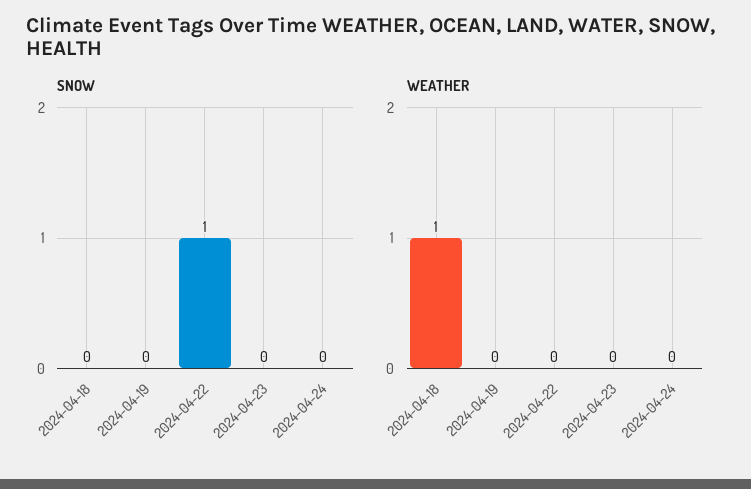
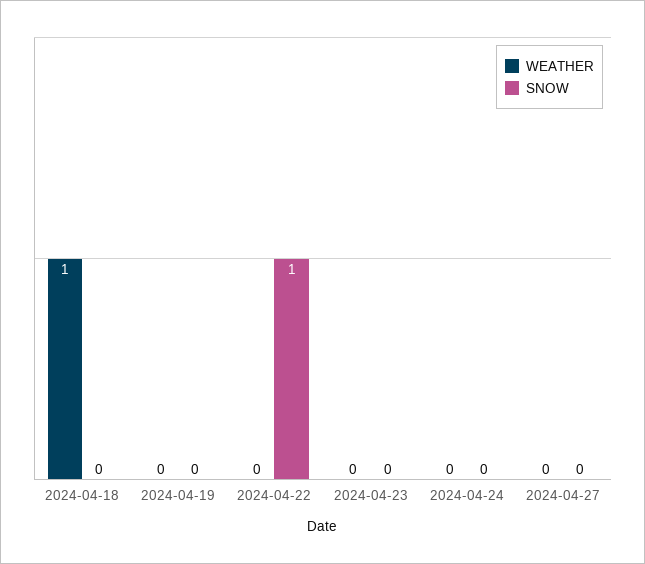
WEATHER, 2024-04-27: none -> 0
SNOW, 2024-04-27: none -> 0

